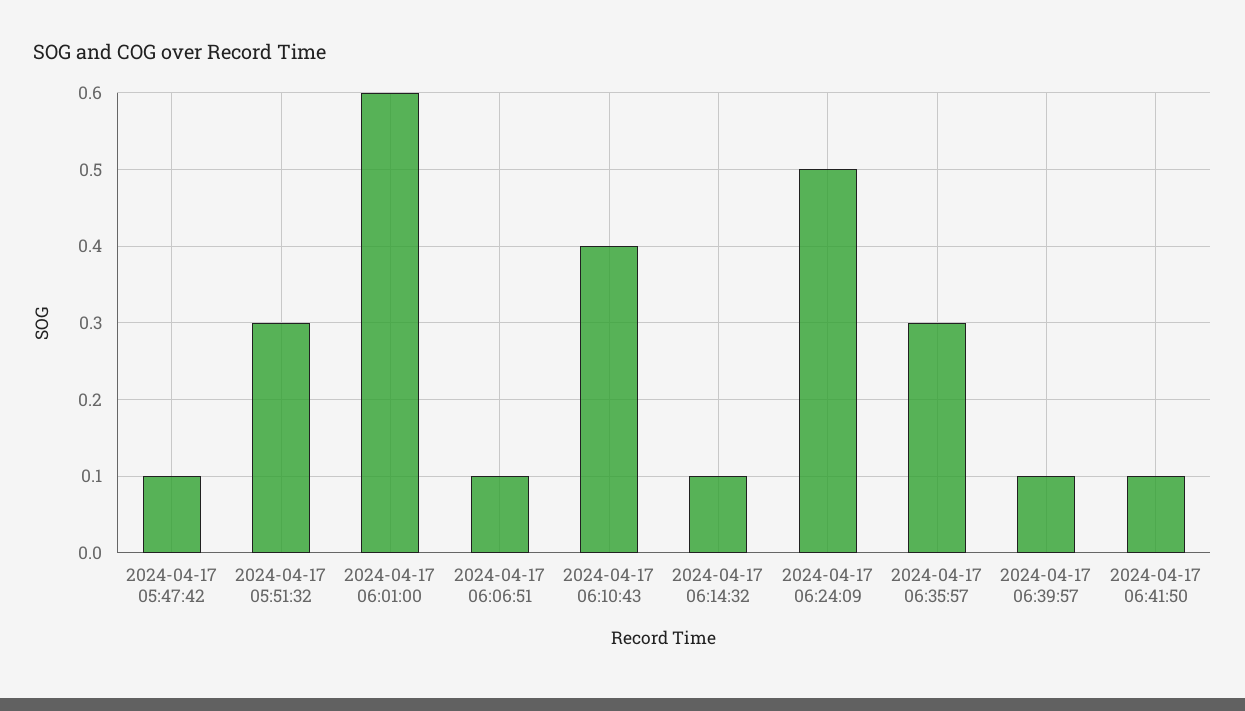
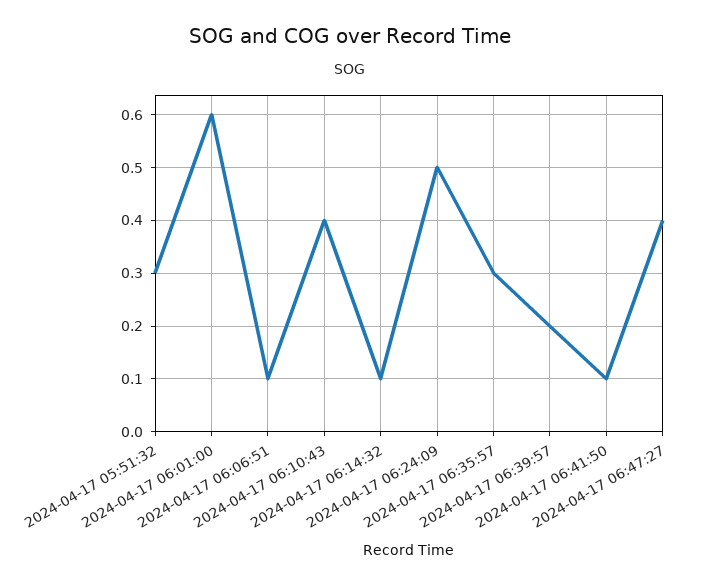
2024-04-17 05:47:42: 0.1 -> none
2024-04-17 06:39:57: 0.1 -> 0.2
2024-04-17 06:47:27: none -> 0.4

